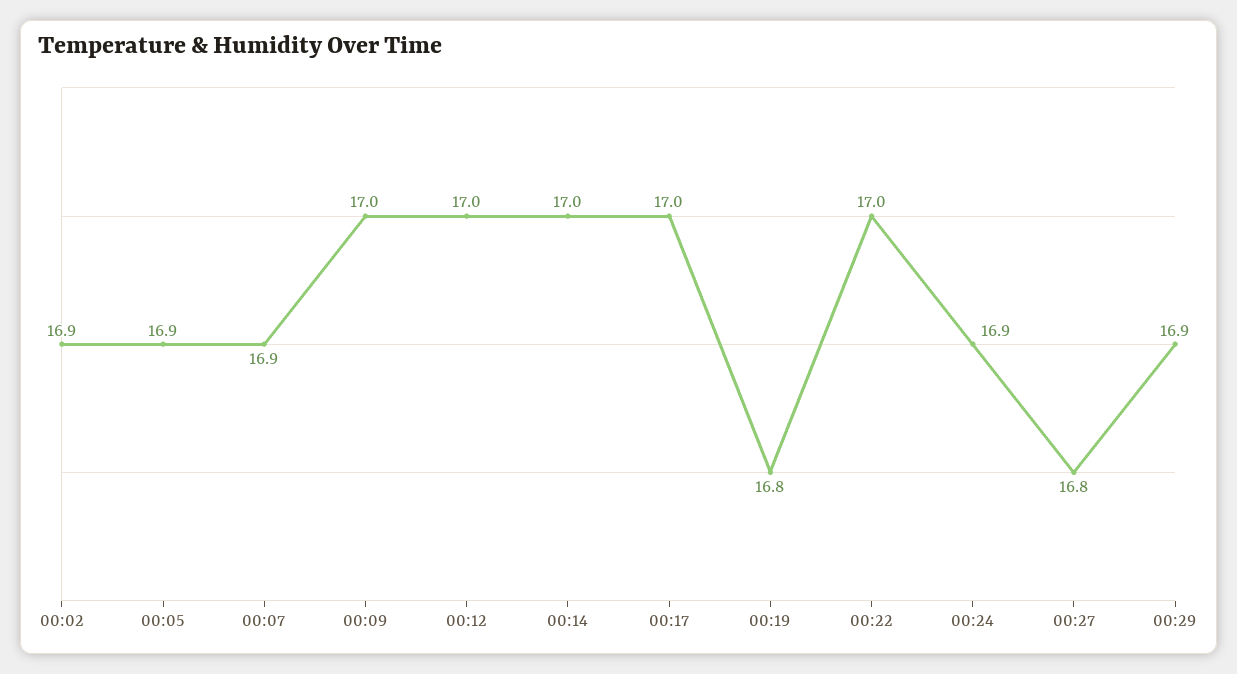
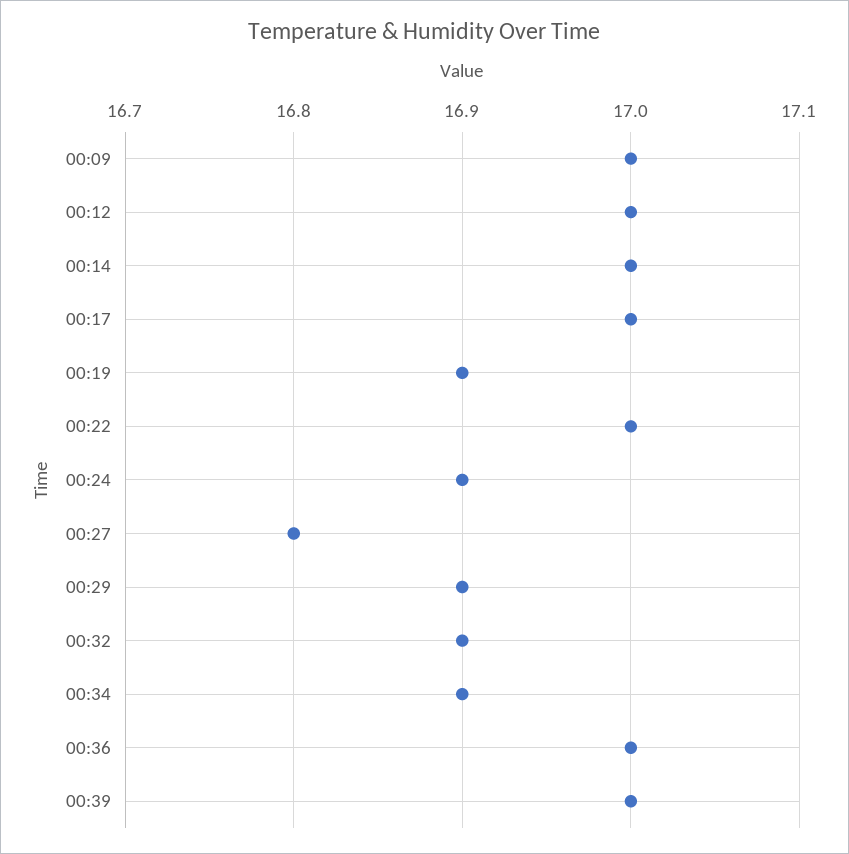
00:02: 16.9 -> none
00:05: 16.9 -> none
00:07: 16.9 -> none
00:19: 16.8 -> 16.9
00:32: none -> 16.9
00:34: none -> 16.9
00:36: none -> 17
00:39: none -> 17

